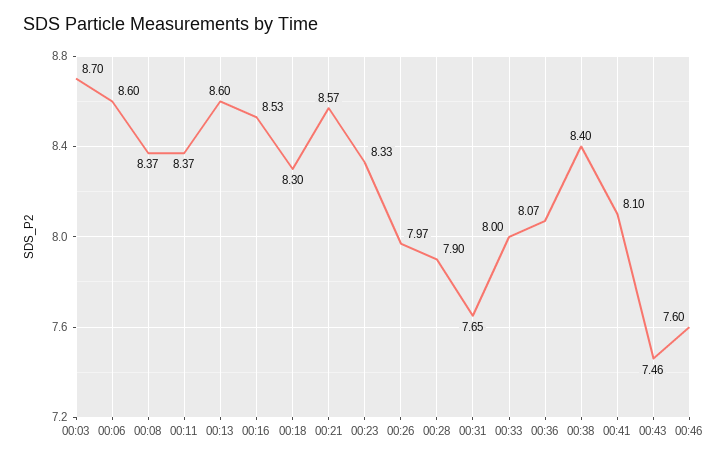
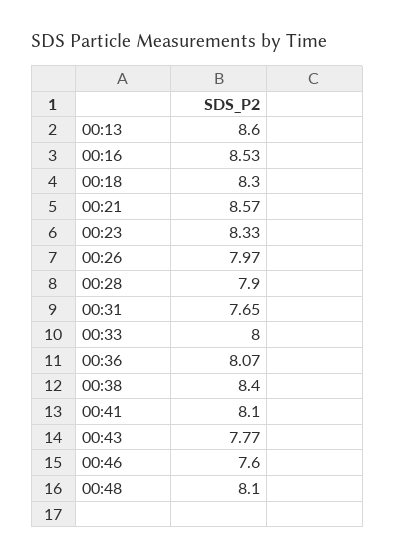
00:03: 8.7 -> none
00:06: 8.6 -> none
00:08: 8.37 -> none
00:11: 8.37 -> none
00:43: 7.46 -> 7.77
00:48: none -> 8.1

